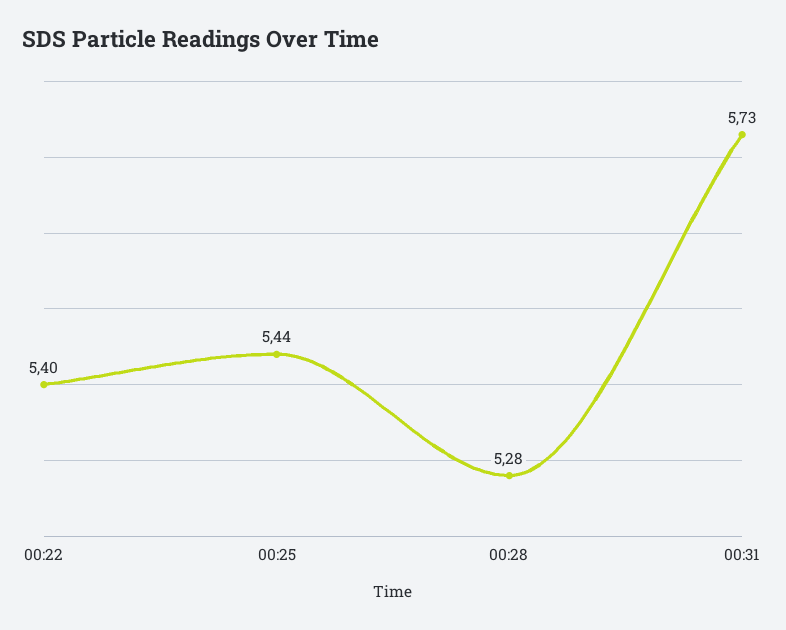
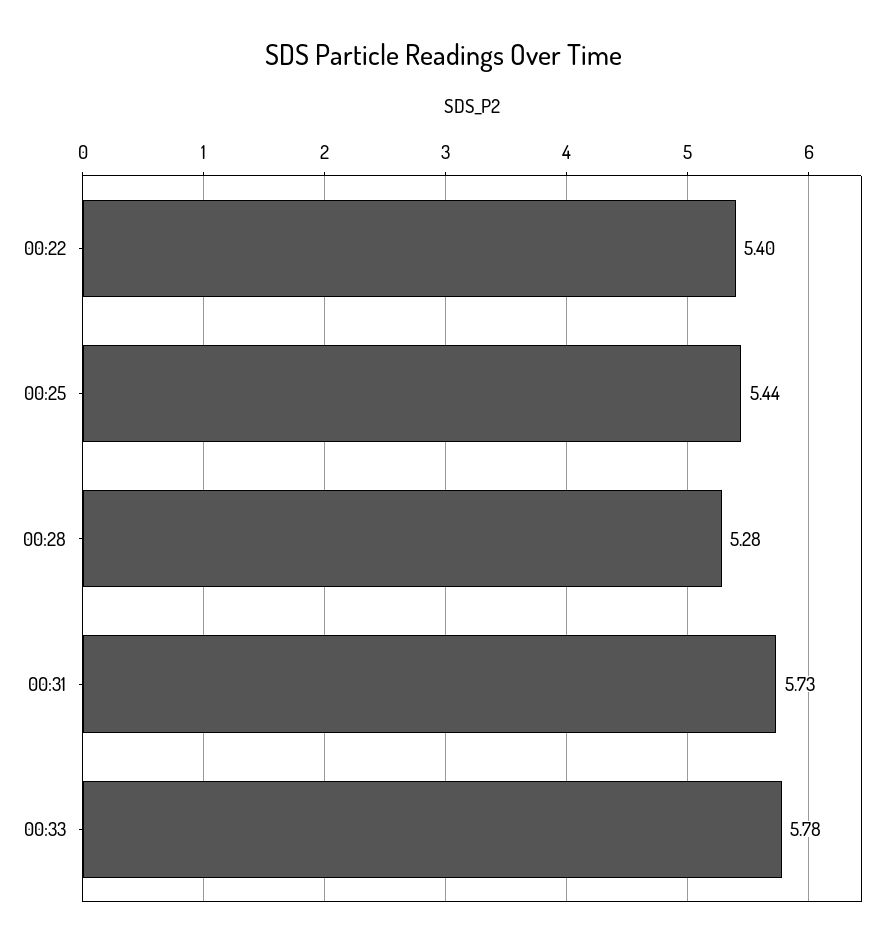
00:33: none -> 5.78

